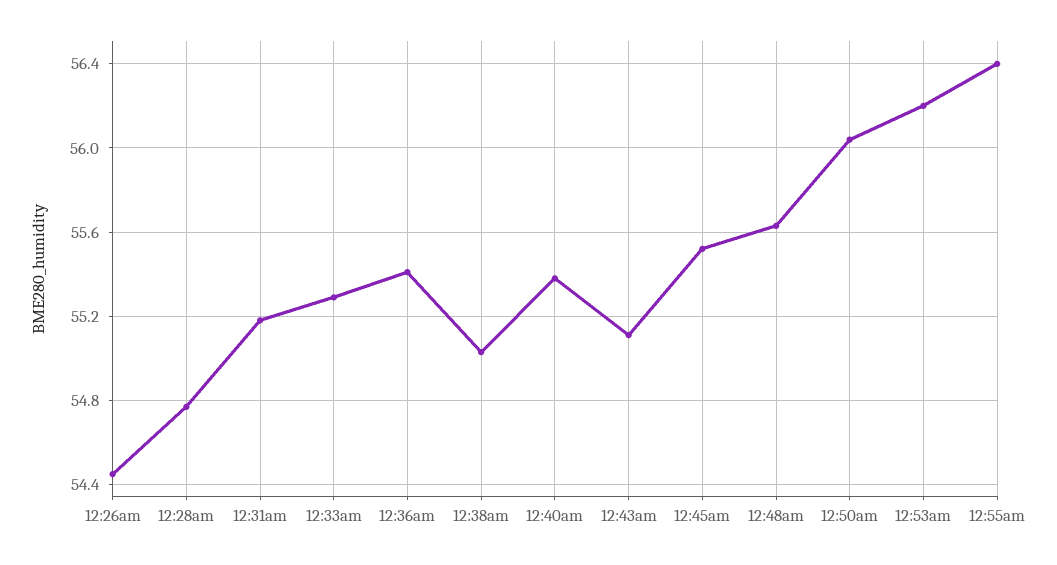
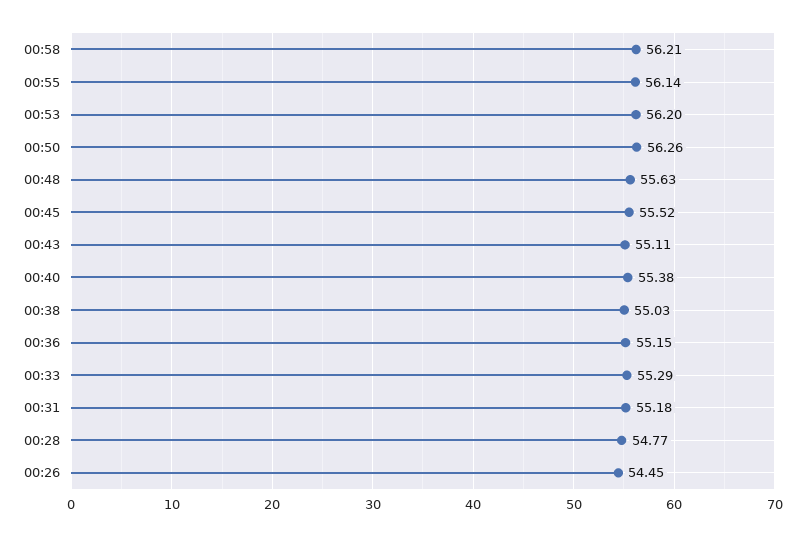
12:36am: 55.4 -> 55.15
12:50am: 56.05 -> 56.26
12:55am: 56.4 -> 56.14
00:58: none -> 56.21

